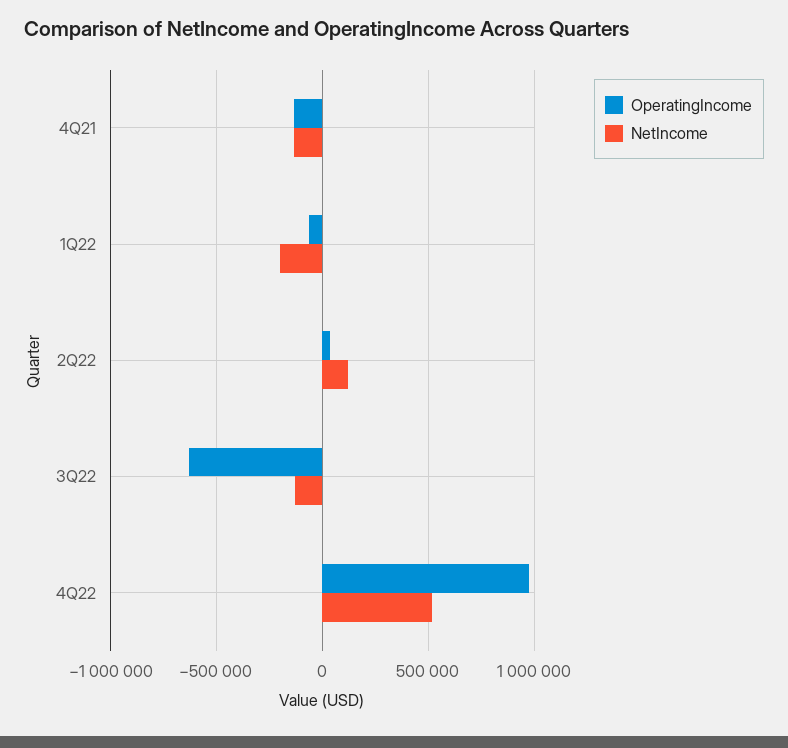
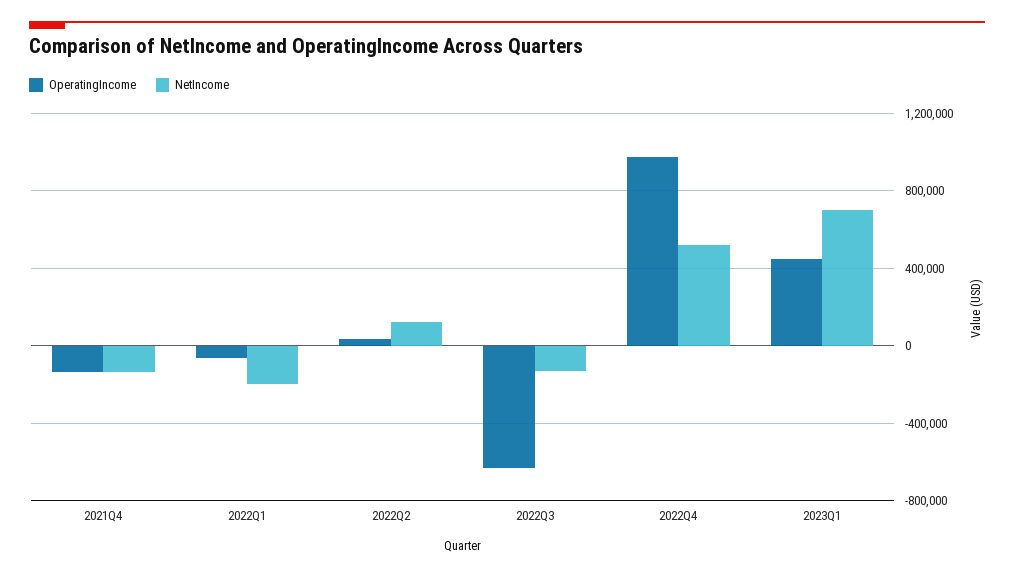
OperatingIncome, 2023Q1: none -> 450000
NetIncome, 2023Q1: none -> 700000

